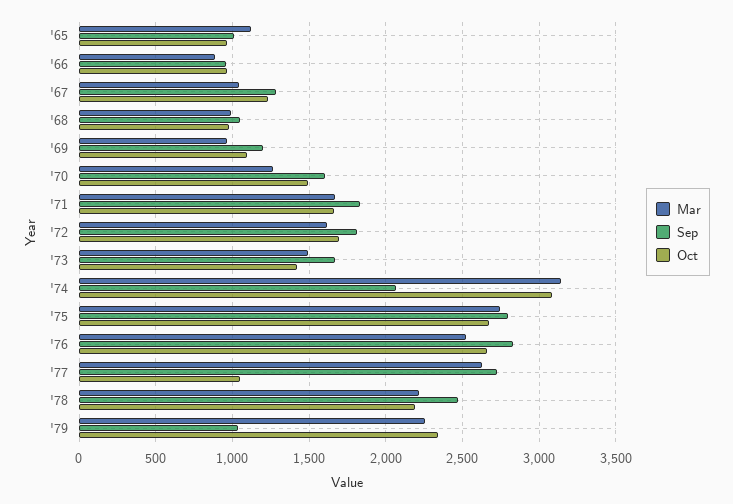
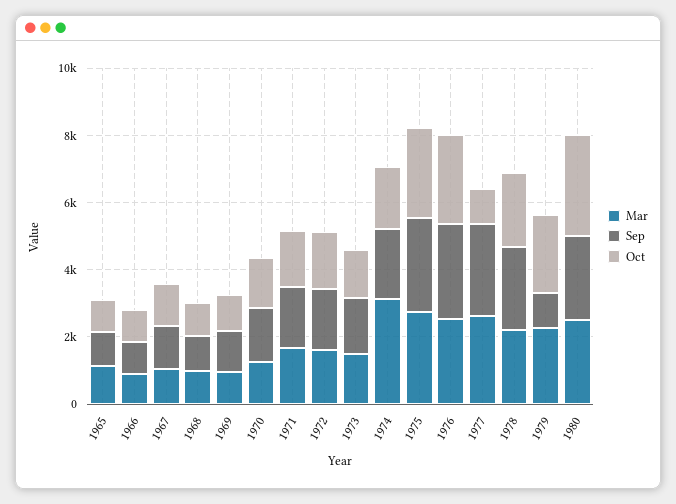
Oct, '74: 3100 -> 2000
Mar, 1980: none -> 2500
Sep, 1980: none -> 2500
Oct, 1980: none -> 3000

